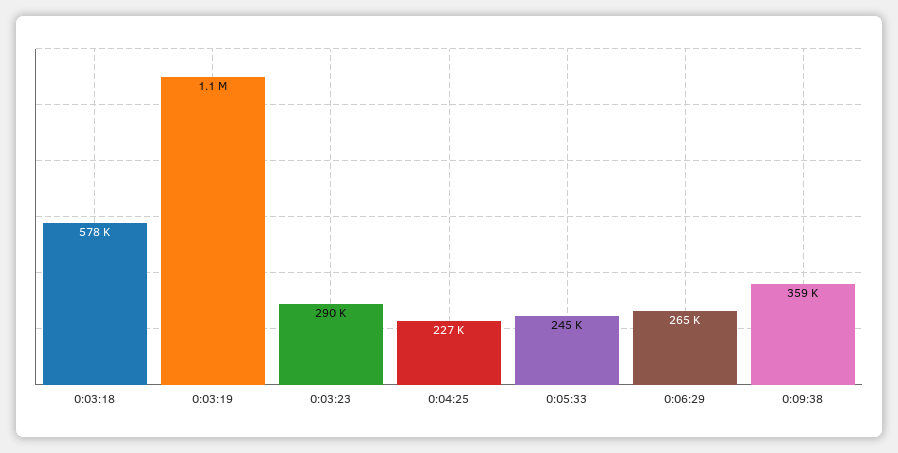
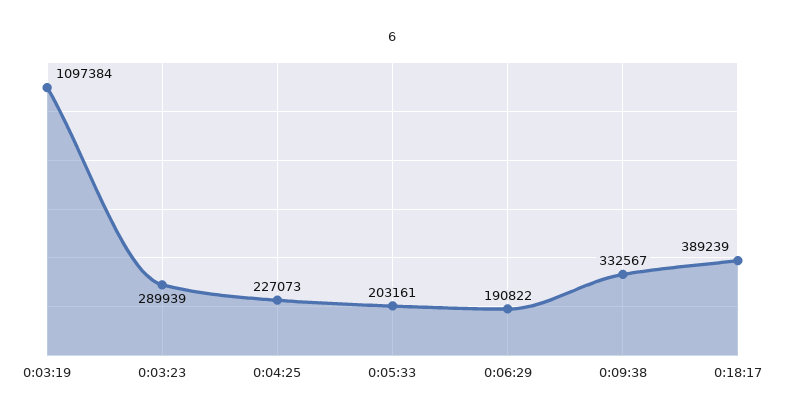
0:03:18: 578000 -> none
0:05:33: 245000 -> 203161
0:06:29: 265000 -> 190822
0:09:38: 359000 -> 332567
0:18:17: none -> 389239

